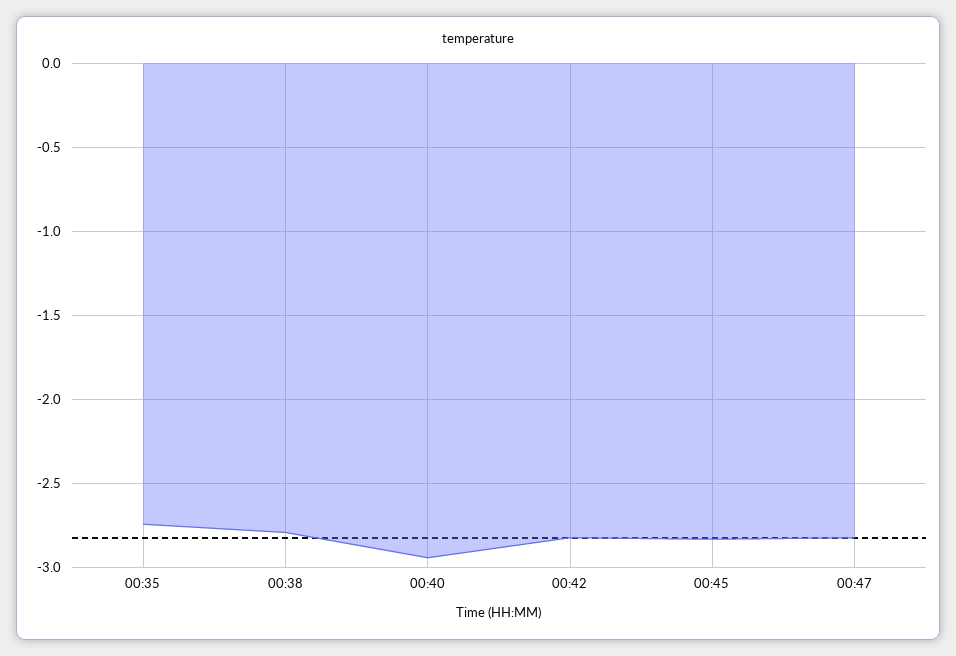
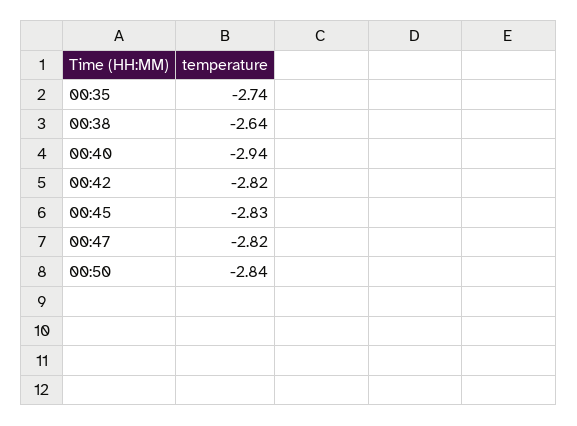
00:38: -2.8 -> -2.64
00:50: none -> -2.84

